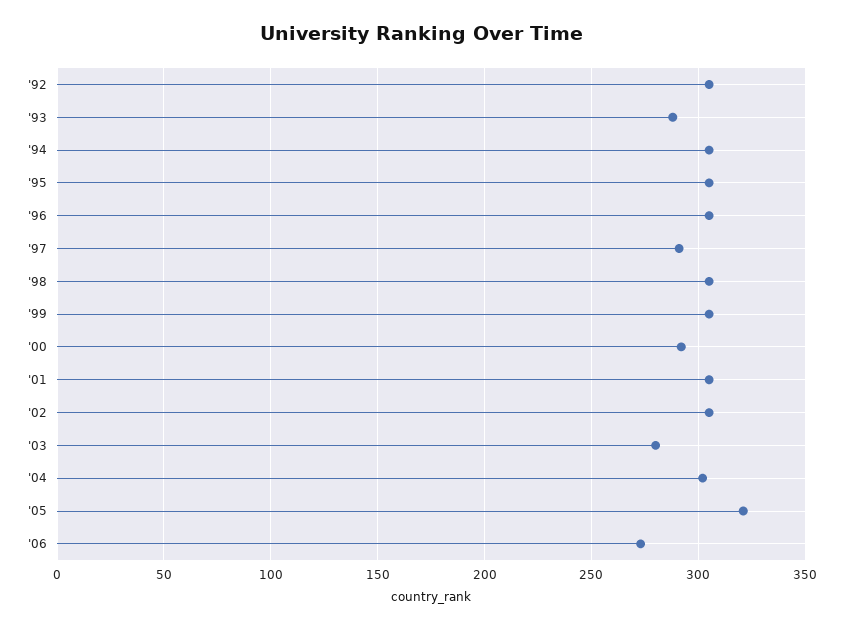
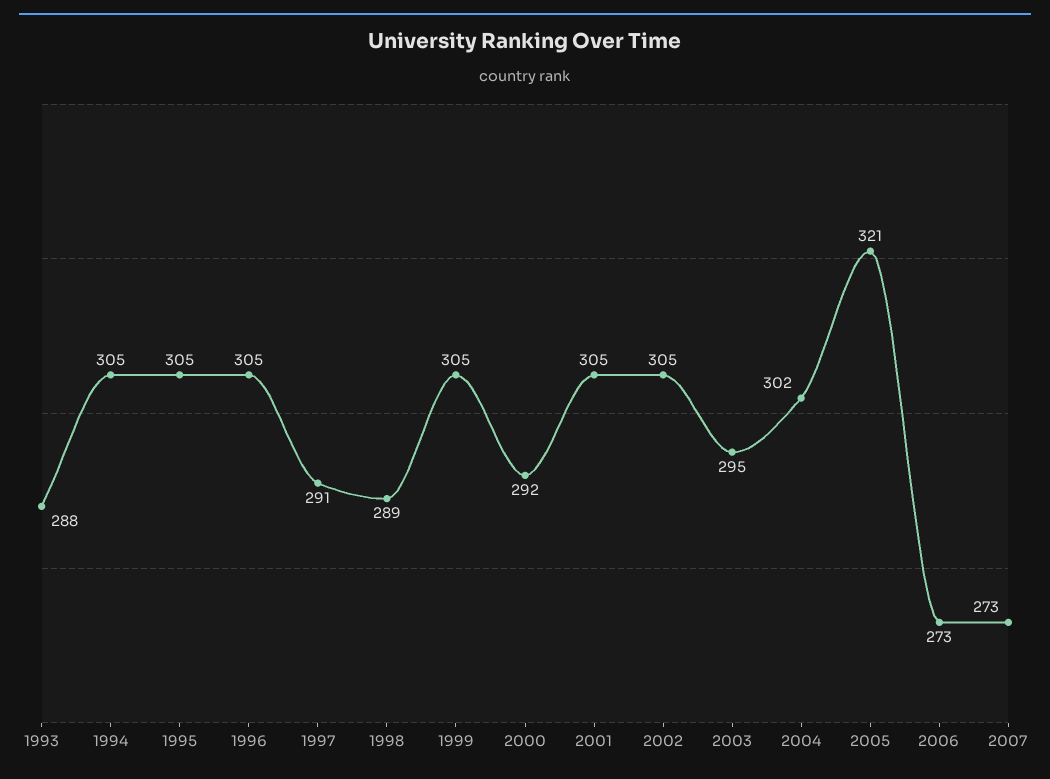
'92: 305 -> none
'98: 305 -> 289
'03: 280 -> 295
2007: none -> 273

